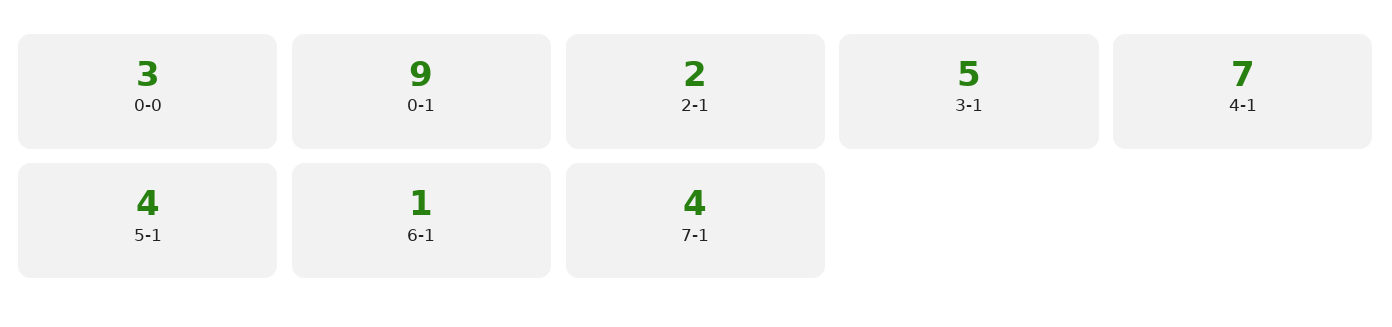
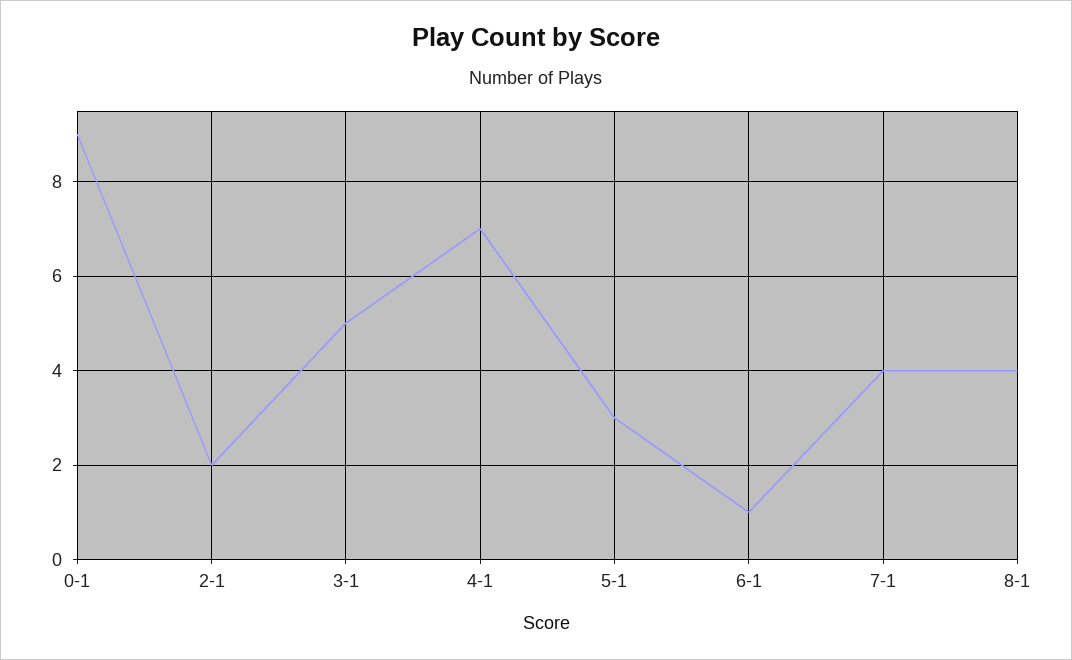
0-0: 3 -> none
5-1: 4 -> 3
8-1: none -> 4

